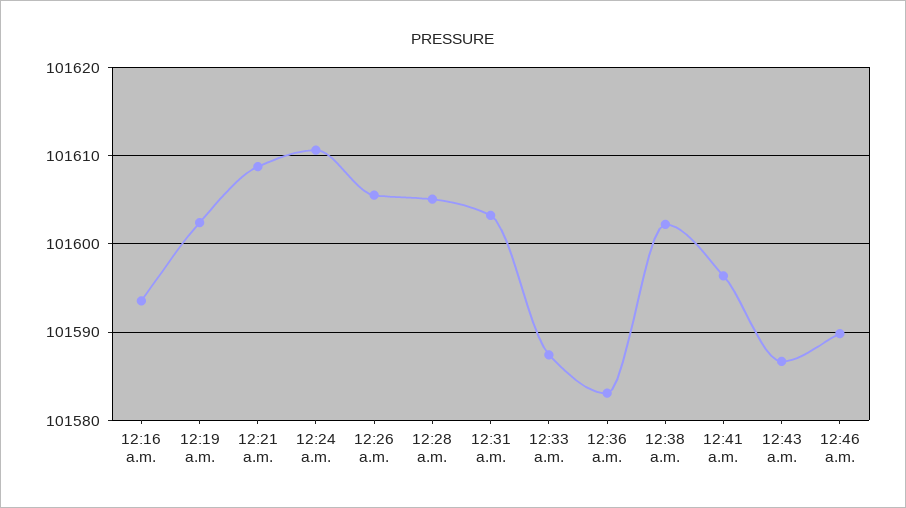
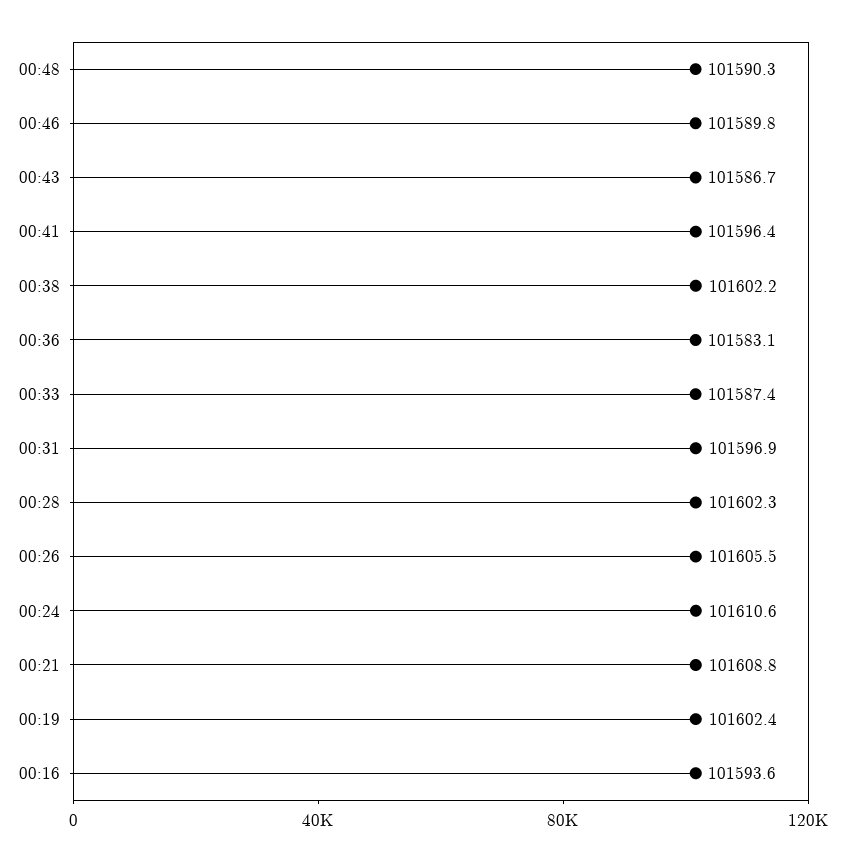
12:28 a.m.: 101605 -> 101602.3
12:31 a.m.: 101603 -> 101596.9
00:48: none -> 101590.3

